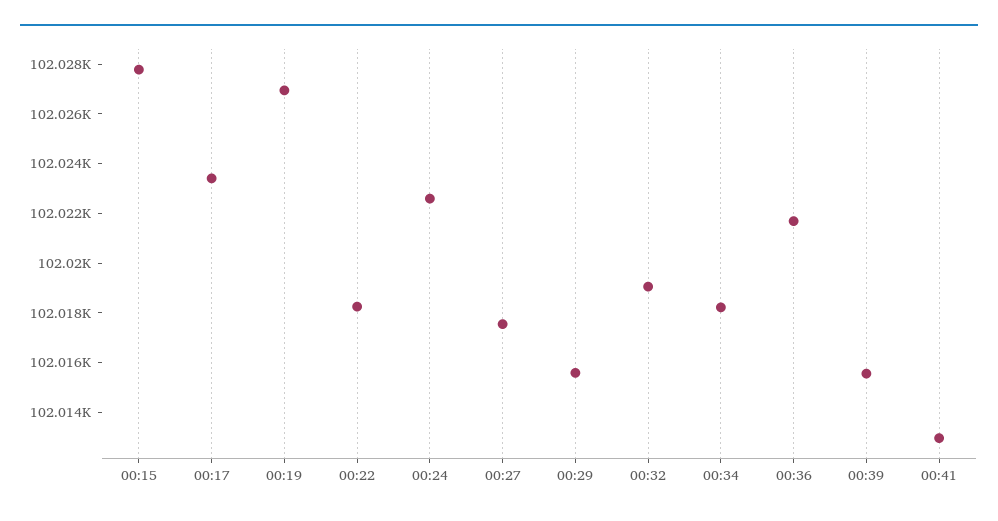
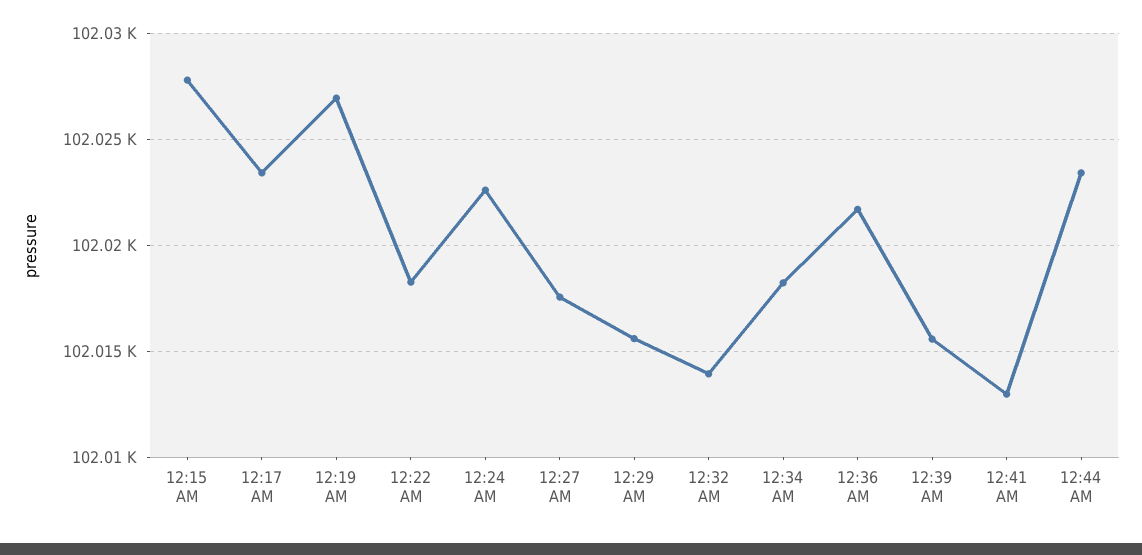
00:32: 102019 -> 102014
12:44 AM: none -> 102023.5

